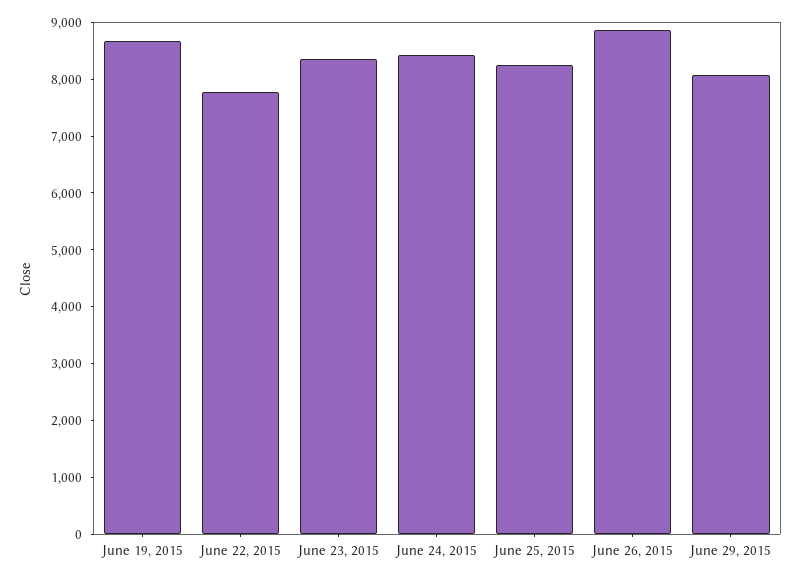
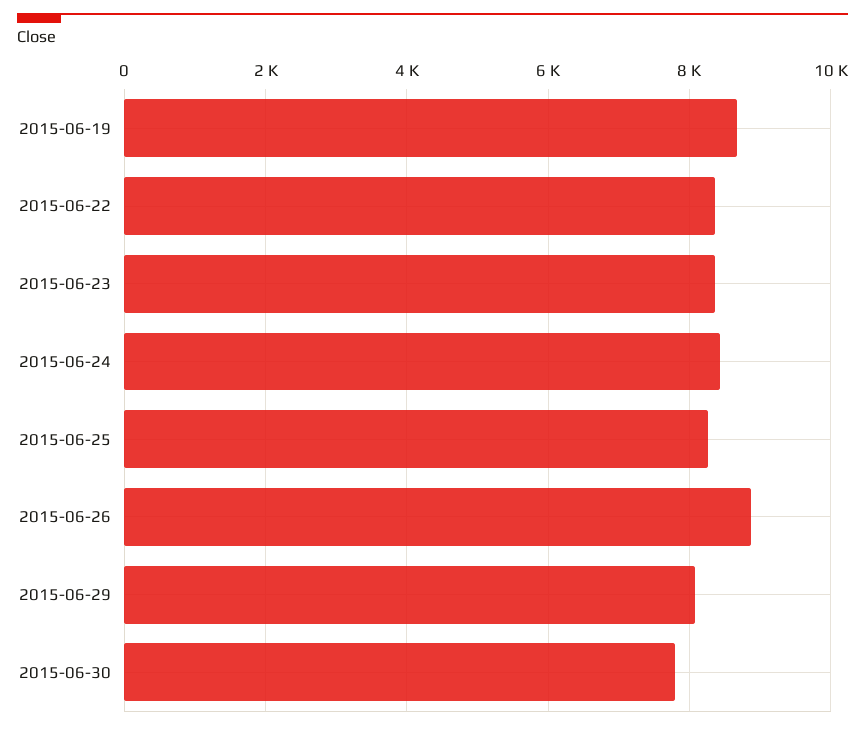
June 22, 2015: 7800 -> 8400
2015-06-30: none -> 7800

